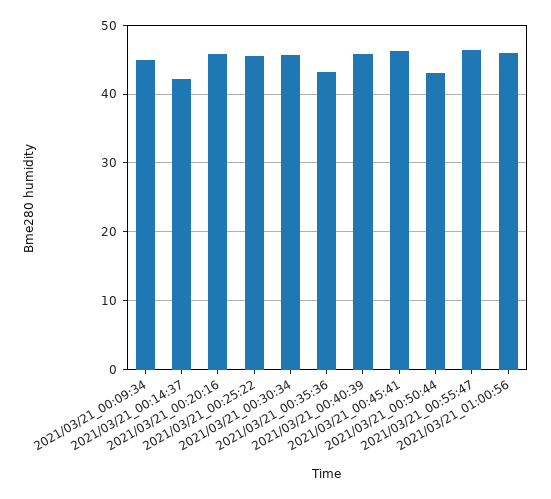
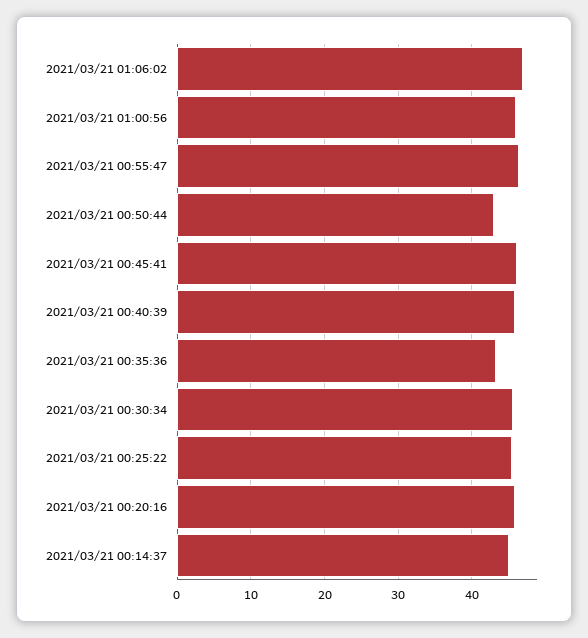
2021/03/21_00:09:34: 45 -> none
2021/03/21_00:14:37: 42 -> 45
2021/03/21 01:06:02: none -> 47

